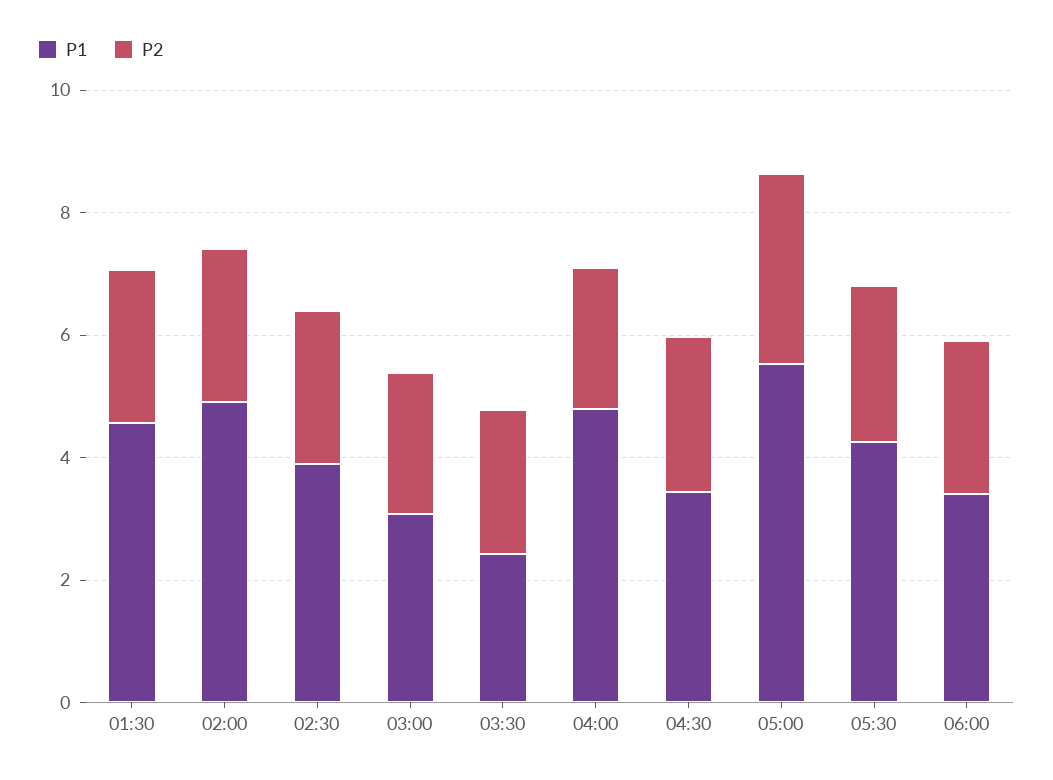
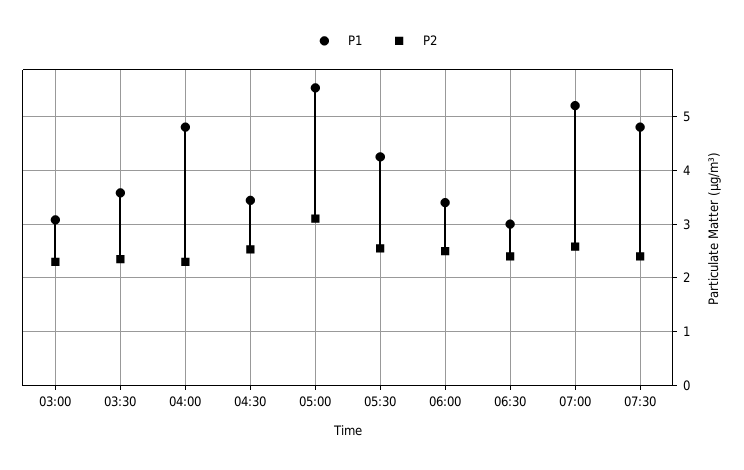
P1, 01:30: 4.5 -> none
P2, 01:30: 2.5 -> none
P1, 02:00: 5 -> none
P2, 02:00: 2.5 -> none
P1, 02:30: 4 -> none
P2, 02:30: 2.5 -> none
P1, 03:30: 2.5 -> 3.6
P1, 06:30: none -> 3
P2, 06:30: none -> 2.4
P1, 07:00: none -> 5.2
P2, 07:00: none -> 2.6
P1, 07:30: none -> 4.8
P2, 07:30: none -> 2.4

